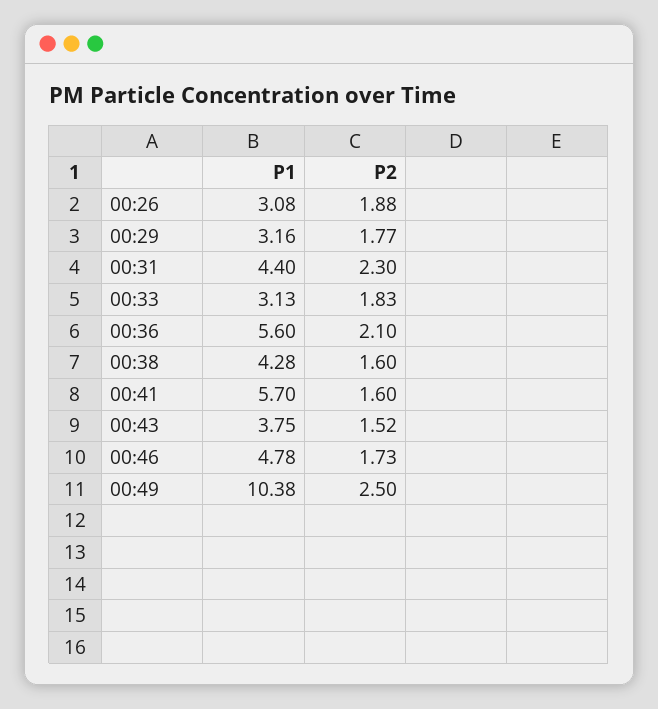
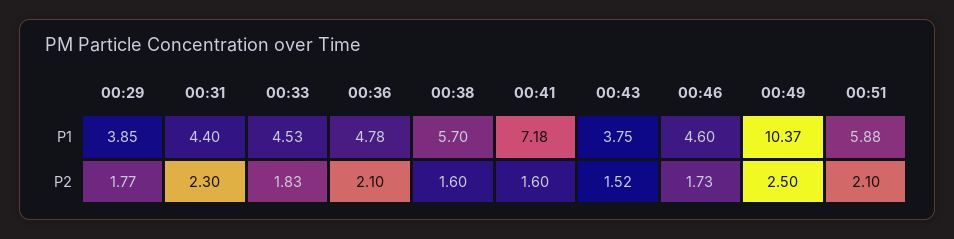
P1, 00:26: 3.08 -> none
P2, 00:26: 1.88 -> none
P1, 00:29: 3.16 -> 3.85
P1, 00:33: 3.13 -> 4.53
P1, 00:36: 5.6 -> 4.78
P1, 00:38: 4.28 -> 5.7
P1, 00:41: 5.7 -> 7.18
P1, 00:46: 4.78 -> 4.6
P1, 00:49: 10.38 -> 10.37
P1, 00:51: none -> 5.88
P2, 00:51: none -> 2.1

